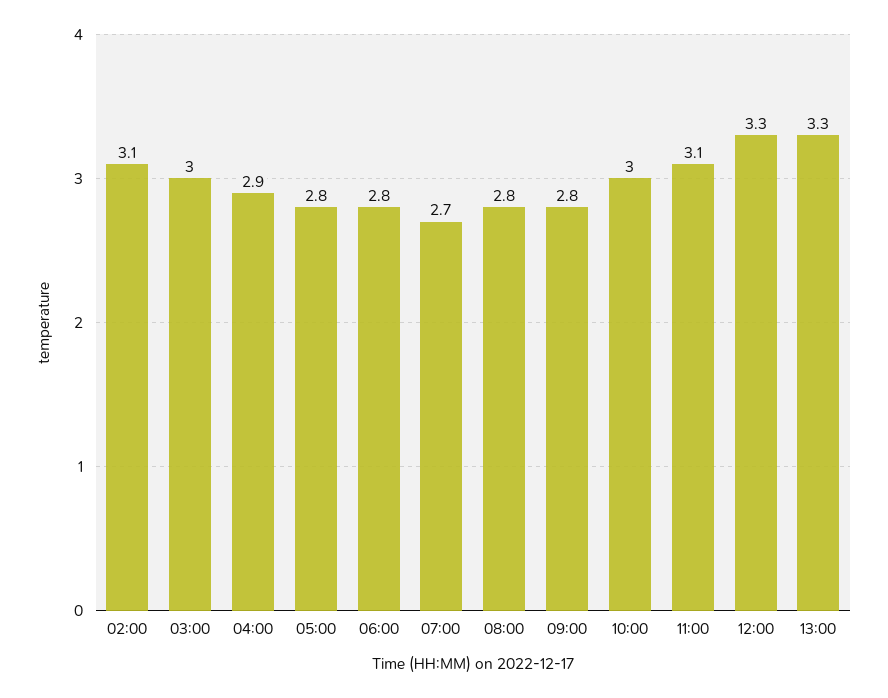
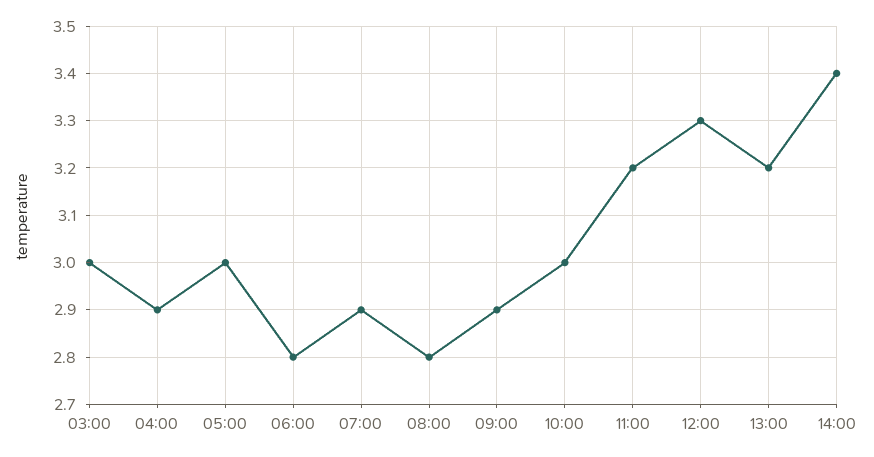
02:00: 3.1 -> none
05:00: 2.8 -> 3
07:00: 2.7 -> 2.9
09:00: 2.8 -> 2.9
11:00: 3.1 -> 3.2
13:00: 3.3 -> 3.2
14:00: none -> 3.4

